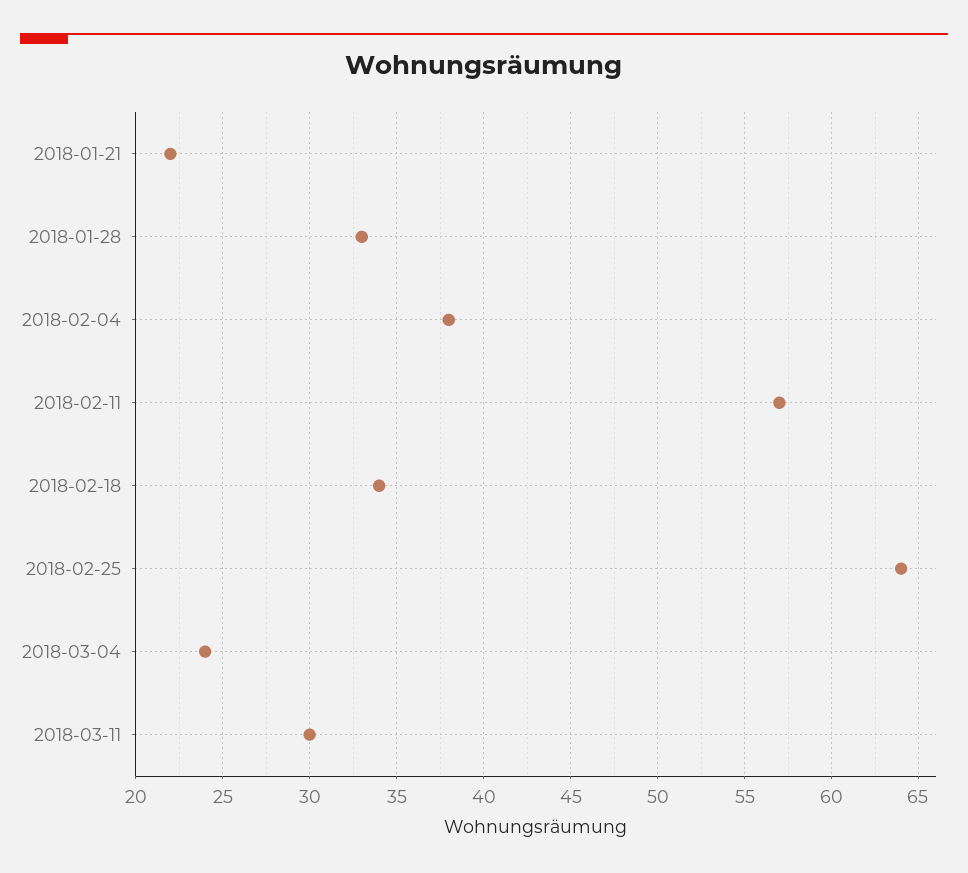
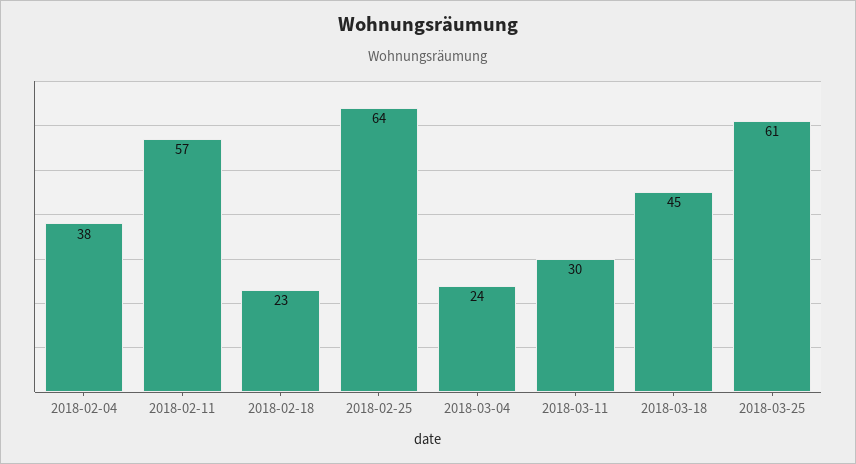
2018-01-21: 22 -> none
2018-01-28: 33 -> none
2018-02-18: 34 -> 23
2018-03-18: none -> 45
2018-03-25: none -> 61

